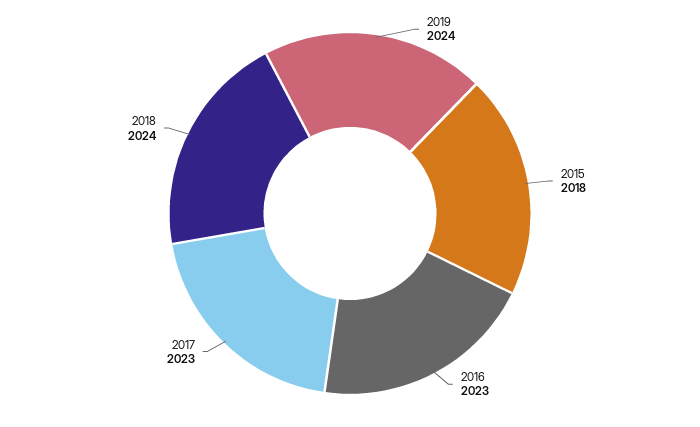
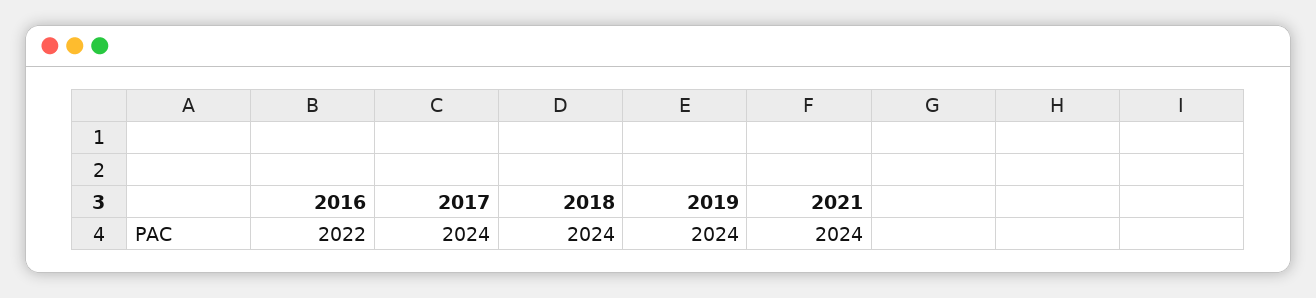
2015: 2018 -> none
2016: 2023 -> 2022
2017: 2023 -> 2024
2021: none -> 2024

